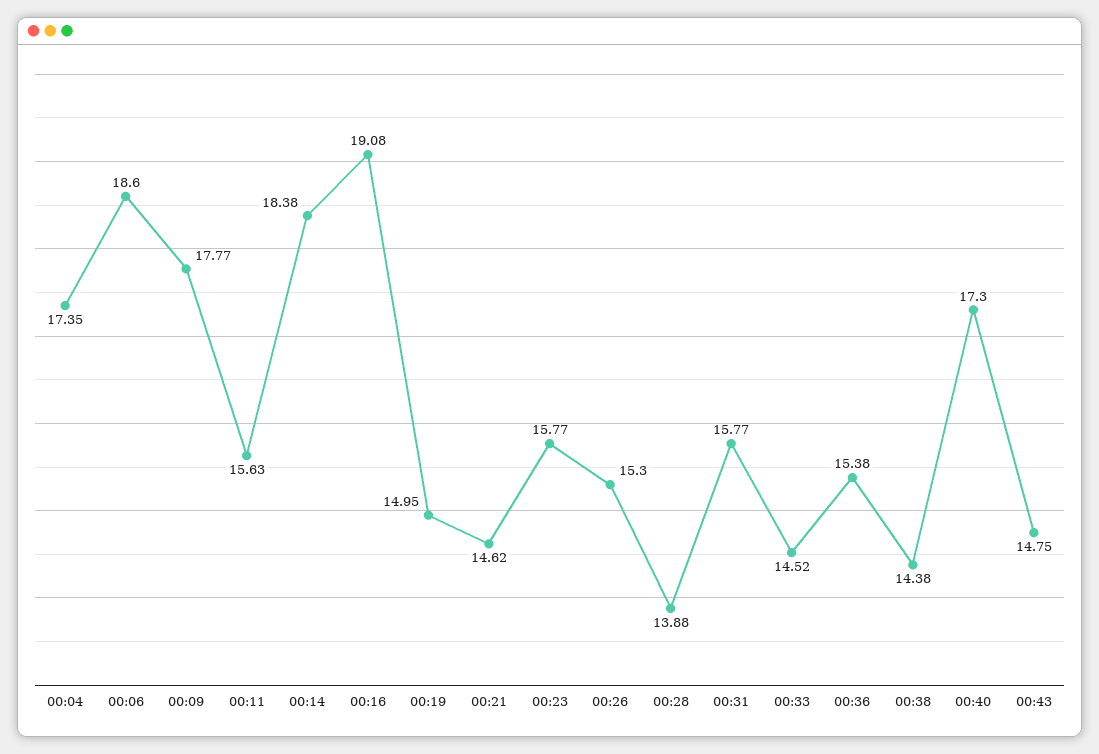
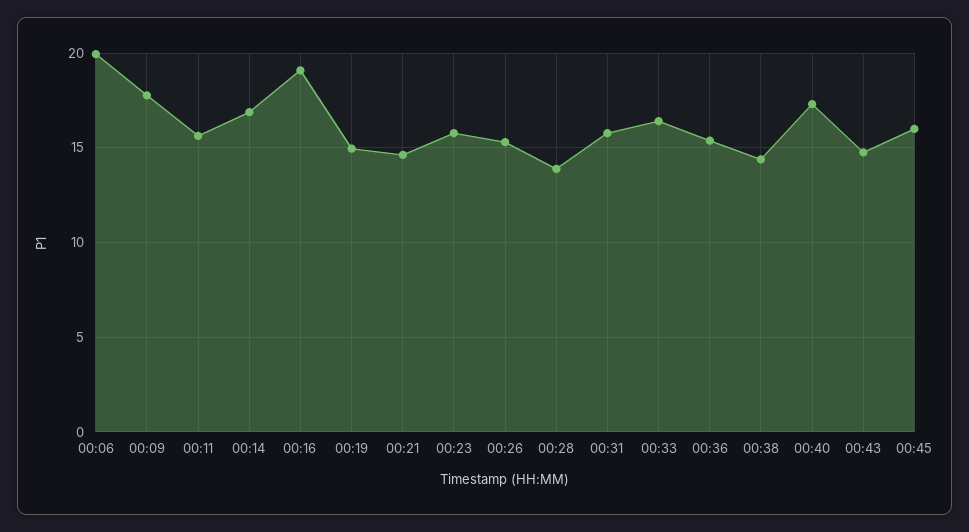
00:04: 17.35 -> none
00:06: 18.6 -> 20
00:14: 18.38 -> 17
00:33: 14.52 -> 16.5
00:45: none -> 16

